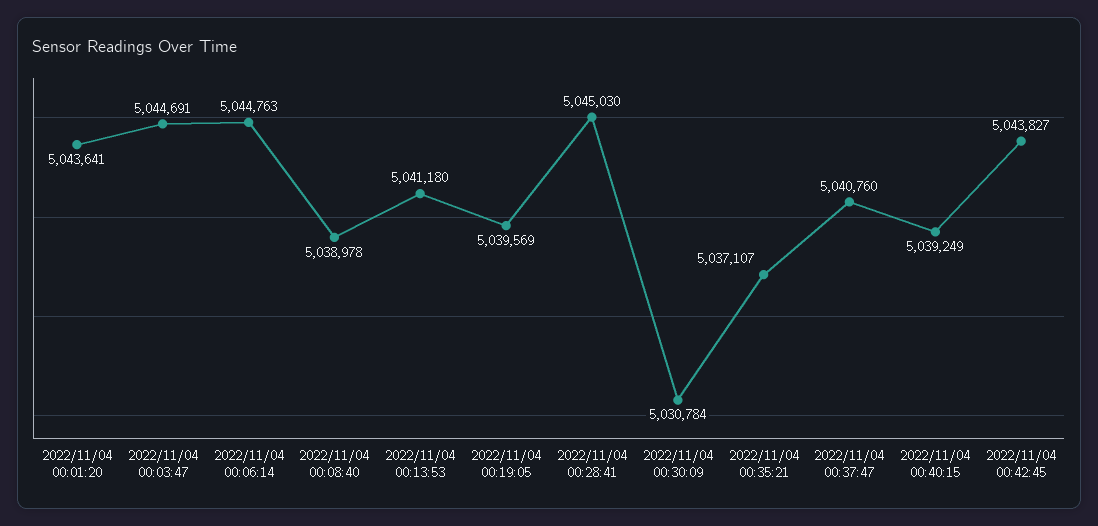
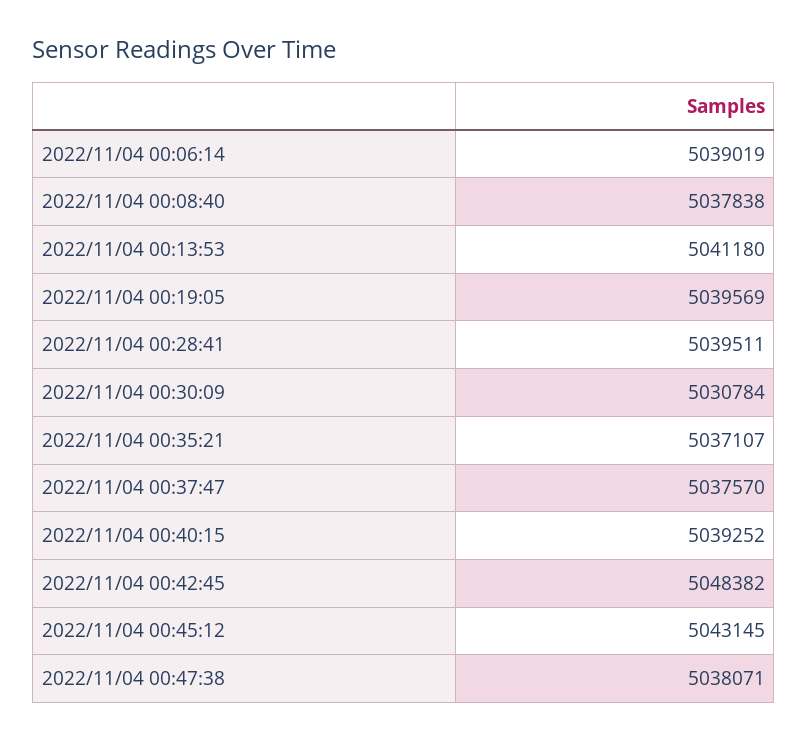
2022/11/04 00:01:20: 5043641 -> none
2022/11/04 00:03:47: 5044691 -> none
2022/11/04 00:06:14: 5044763 -> 5039019
2022/11/04 00:08:40: 5038978 -> 5037838
2022/11/04 00:28:41: 5045030 -> 5039511
2022/11/04 00:37:47: 5040760 -> 5037570
2022/11/04 00:40:15: 5039249 -> 5039252
2022/11/04 00:42:45: 5043827 -> 5048382
2022/11/04 00:45:12: none -> 5043145
2022/11/04 00:47:38: none -> 5038071

